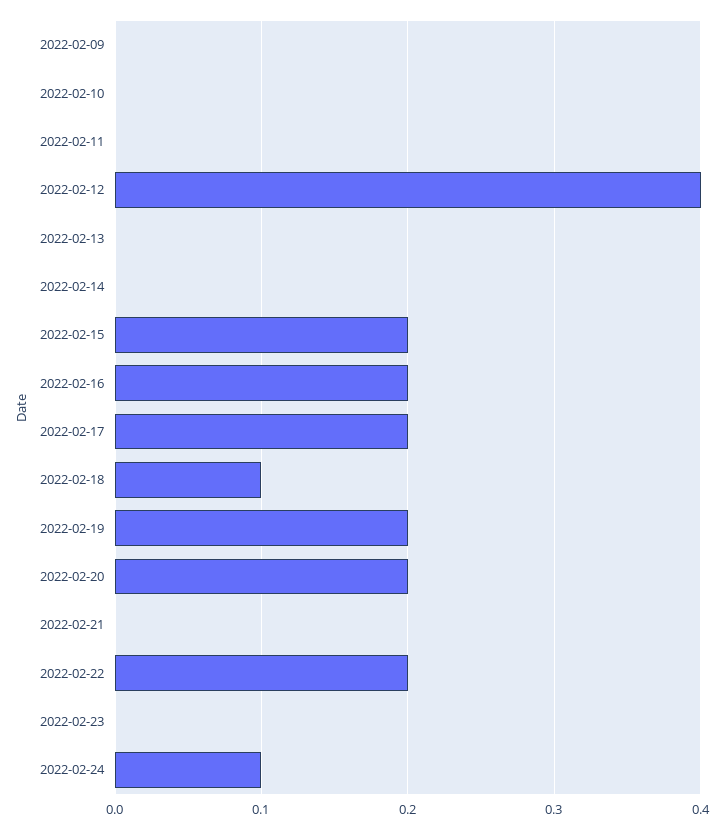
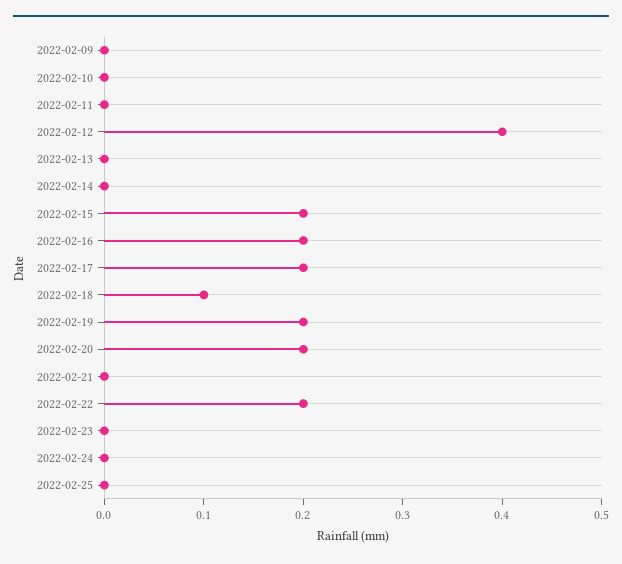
2022-02-24: 0.1 -> 0
2022-02-25: none -> 0

